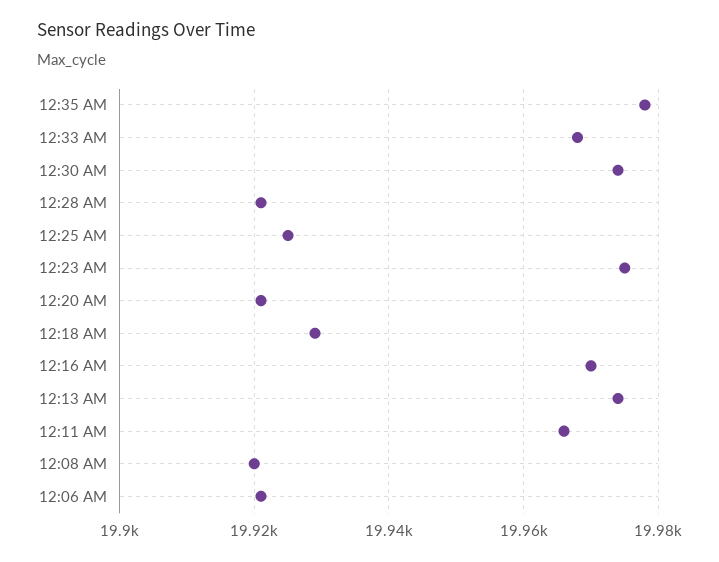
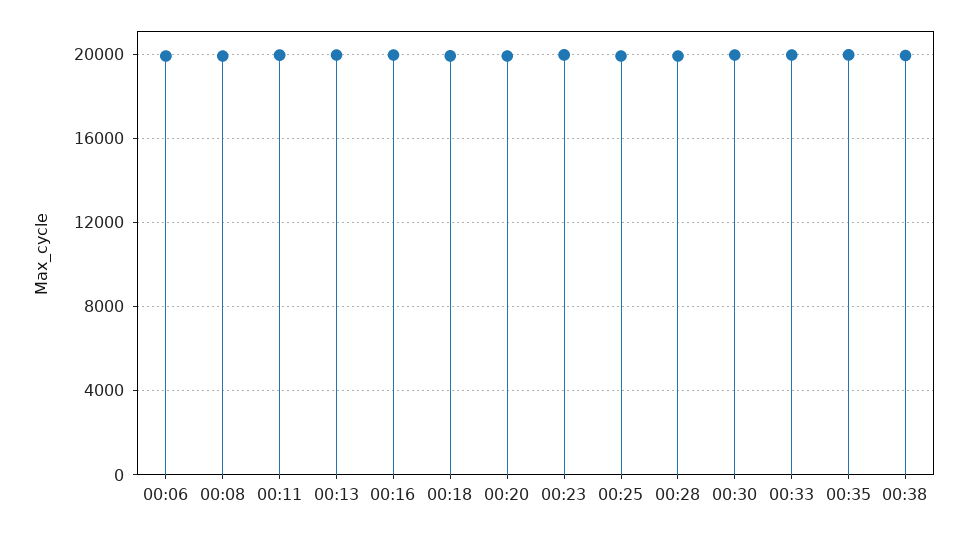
00:38: none -> 20000

